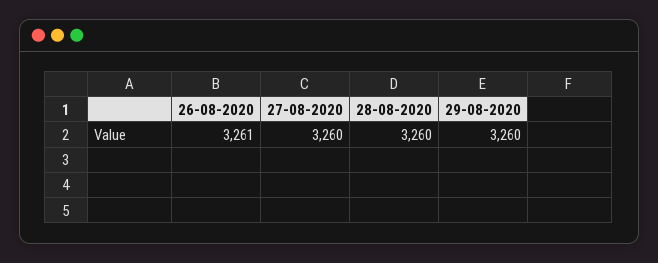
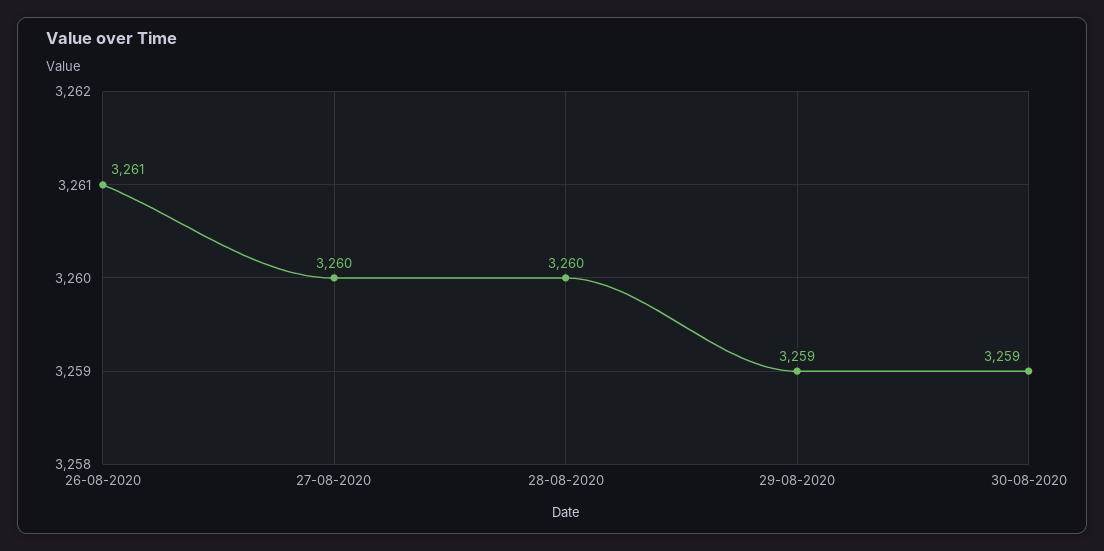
29-08-2020: 3260 -> 3259
30-08-2020: none -> 3259

